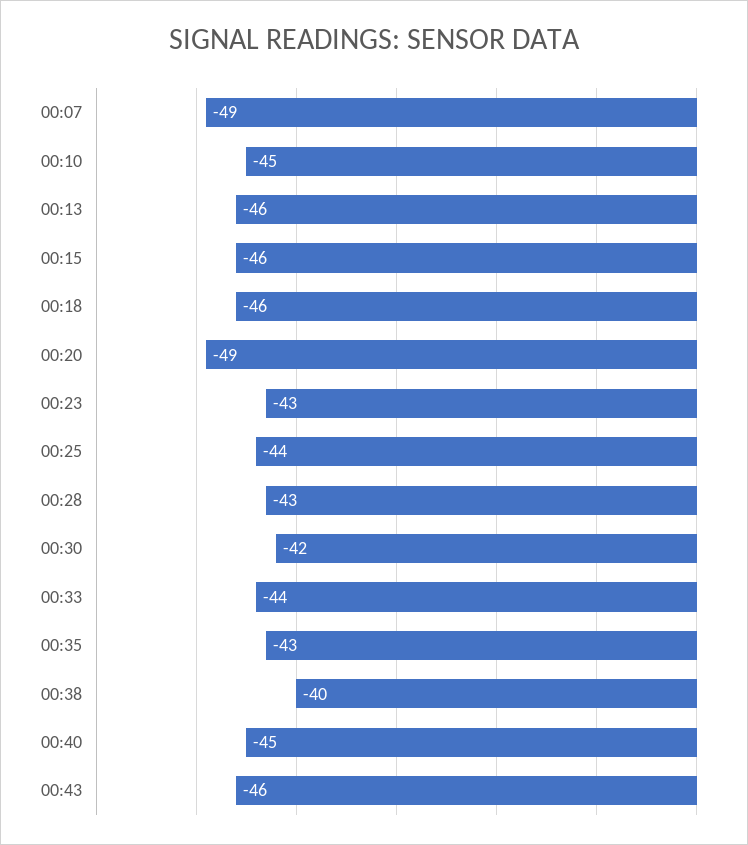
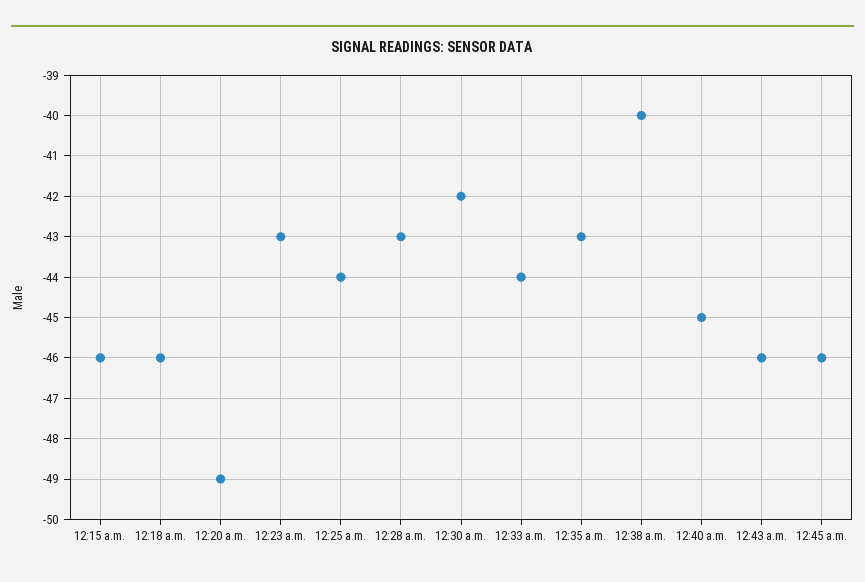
00:07: -49 -> none
00:10: -45 -> none
00:13: -46 -> none
12:45 a.m.: none -> -46

